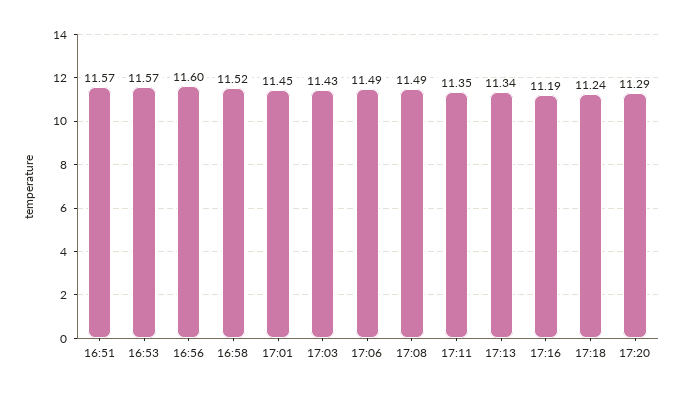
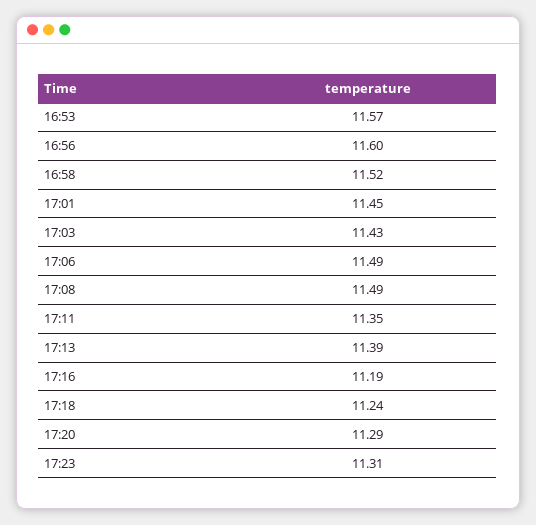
16:51: 11.57 -> none
17:13: 11.34 -> 11.39
17:23: none -> 11.31

